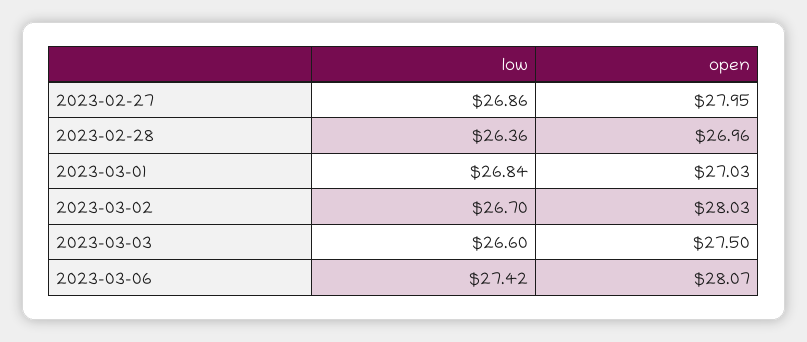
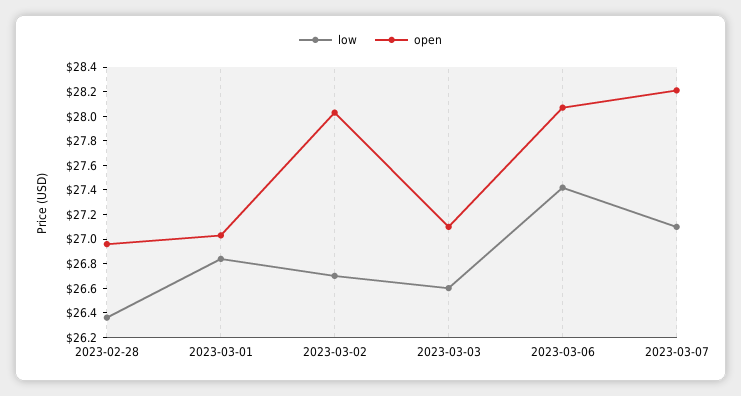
low, 2023-02-27: 26.86 -> none
open, 2023-02-27: 27.95 -> none
open, 2023-03-03: 27.5 -> 27.1
low, 2023-03-07: none -> 27.1
open, 2023-03-07: none -> 28.2

